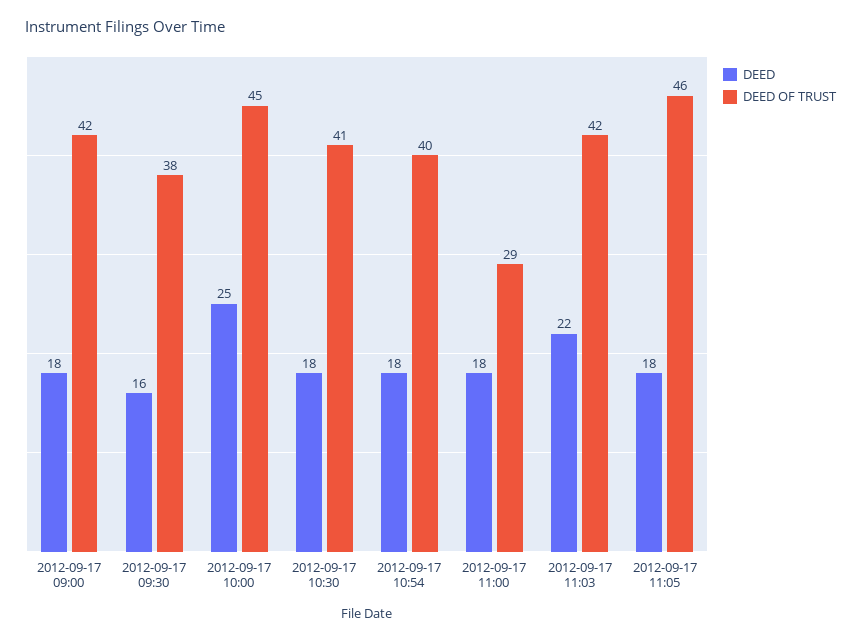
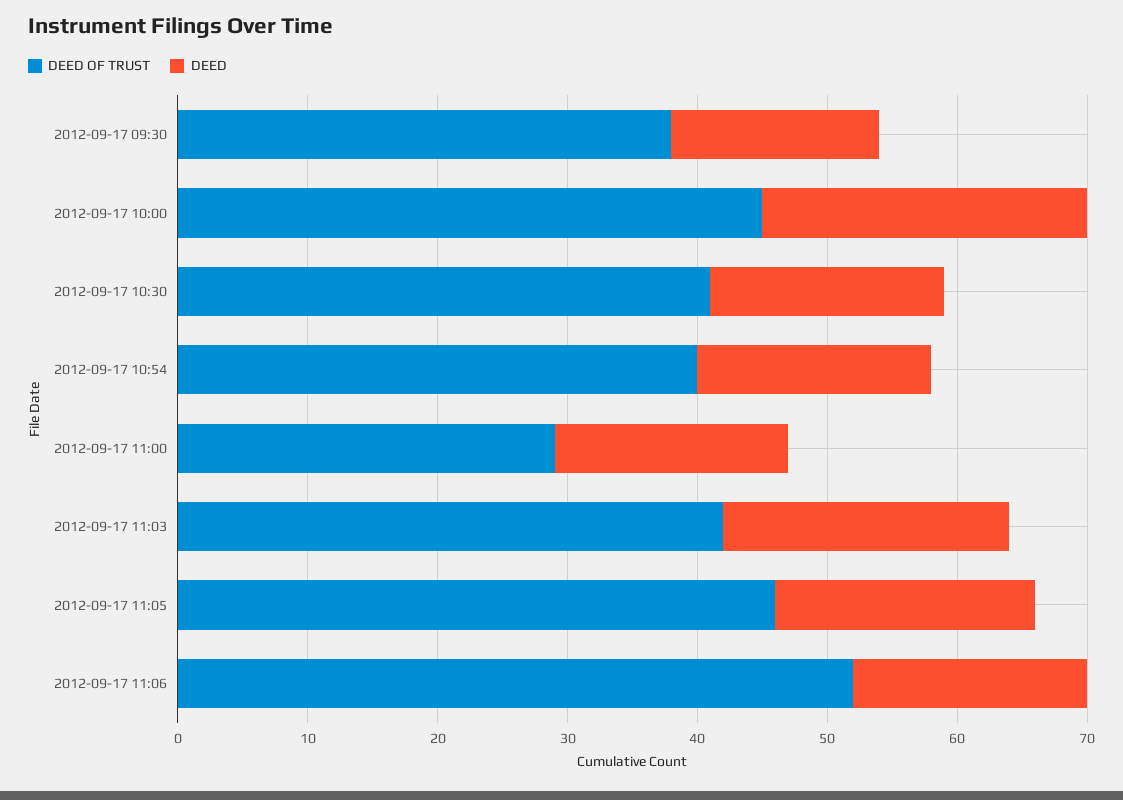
DEED, 2012-09-17 09:00: 18 -> none
DEED OF TRUST, 2012-09-17 09:00: 42 -> none
DEED, 2012-09-17 11:05: 18 -> 20
DEED OF TRUST, 2012-09-17 11:06: none -> 52
DEED, 2012-09-17 11:06: none -> 18

